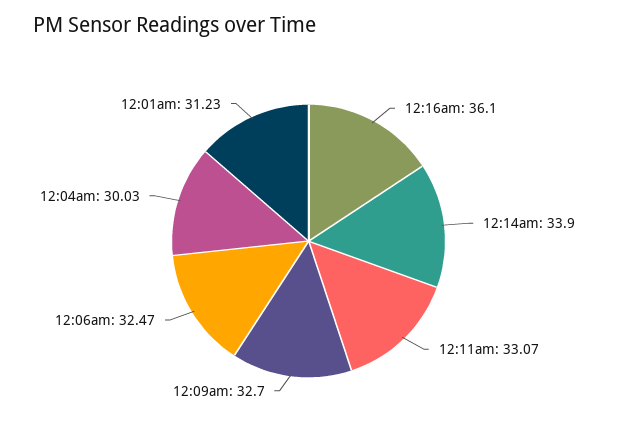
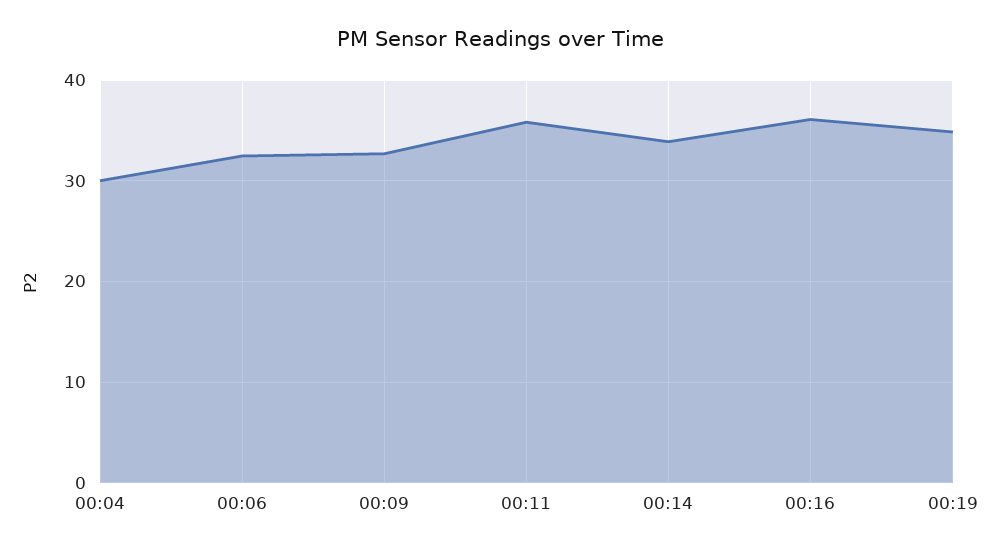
12:11am: 33.07 -> 36
12:01am: 31.23 -> none
00:19: none -> 35

